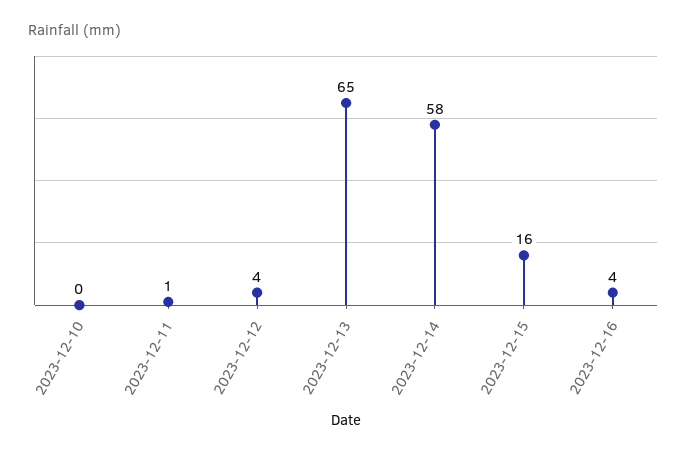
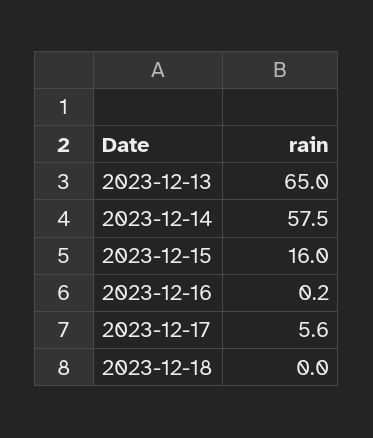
2023-12-10: 0 -> none
2023-12-11: 1 -> none
2023-12-12: 4 -> none
2023-12-16: 4 -> 0.2
2023-12-17: none -> 5.6
2023-12-18: none -> 0

